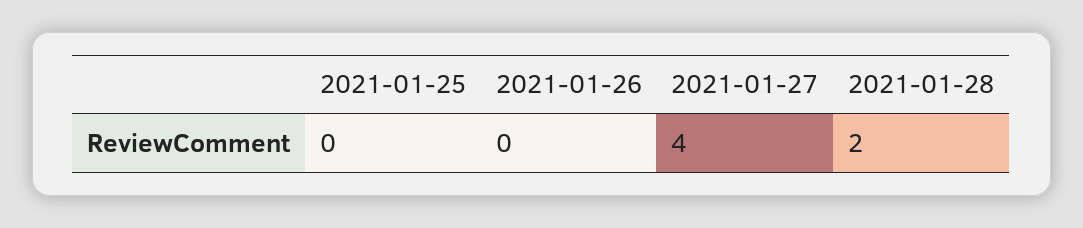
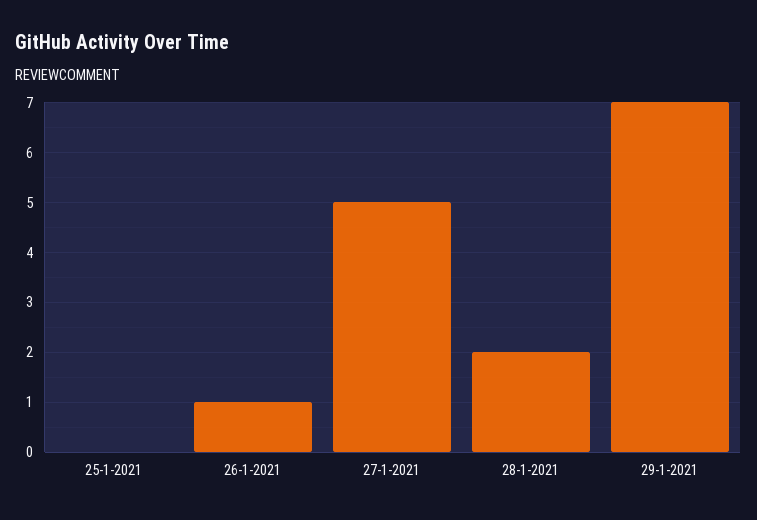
2021-01-26: 0 -> 1
2021-01-27: 4 -> 5
29-1-2021: none -> 7

